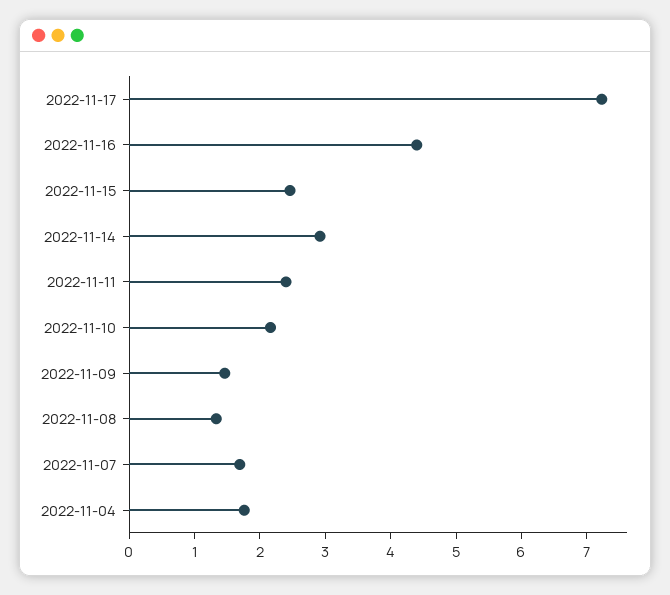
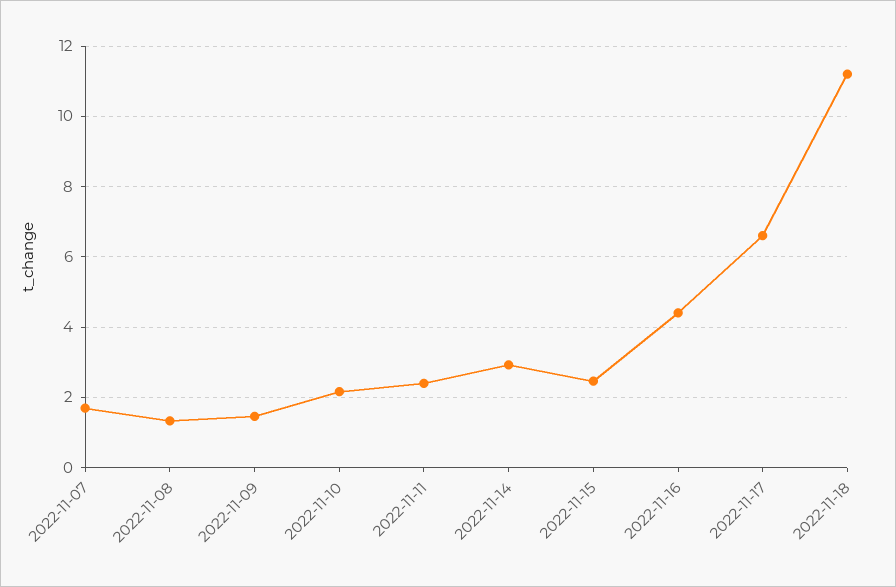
2022-11-17: 7.2 -> 6.6
2022-11-04: 1.8 -> none
2022-11-18: none -> 11.2

